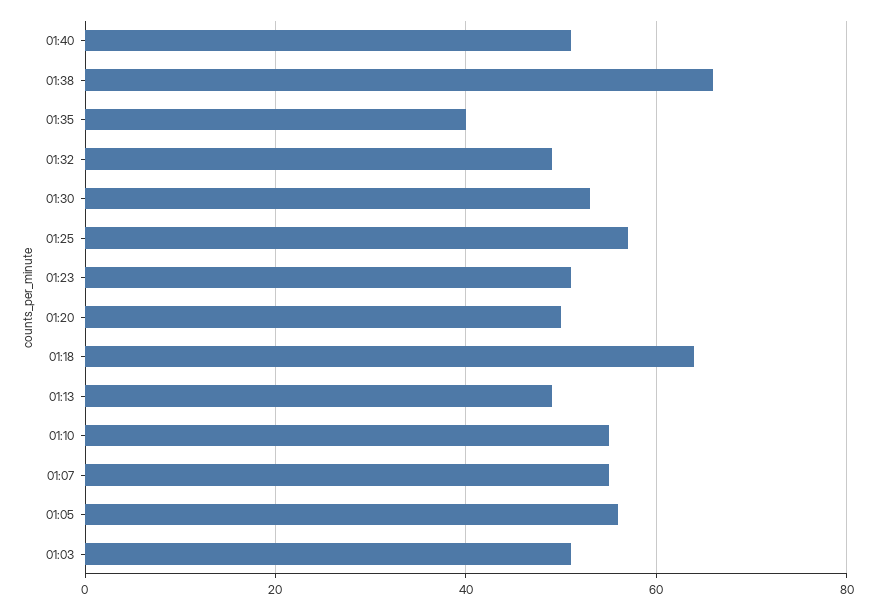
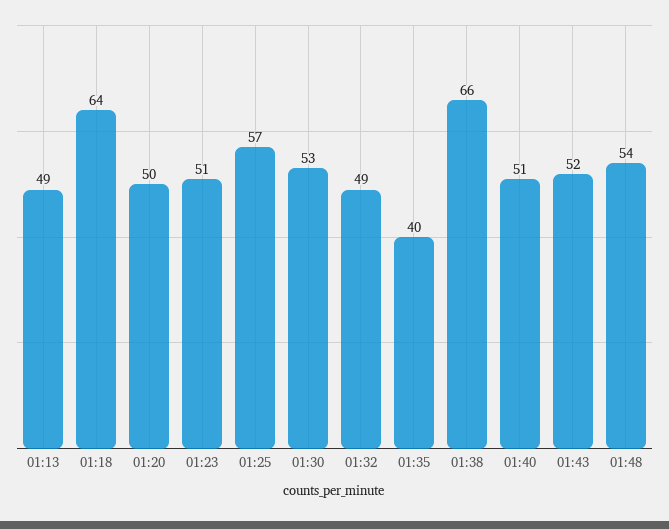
01:10: 55 -> none
01:07: 55 -> none
01:05: 55 -> none
01:03: 50 -> none
01:43: none -> 52
01:48: none -> 54

